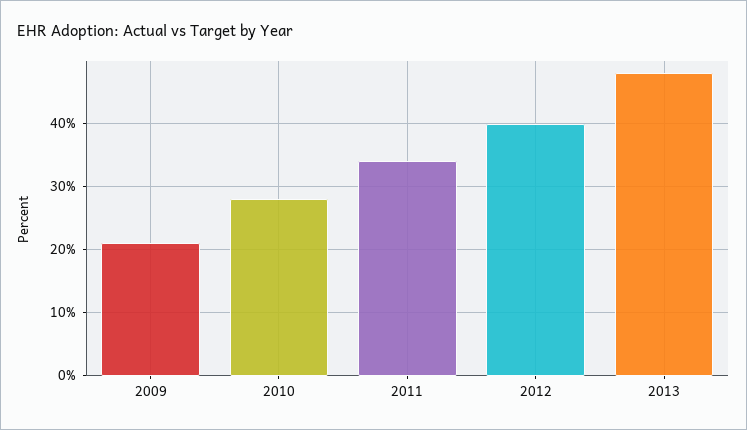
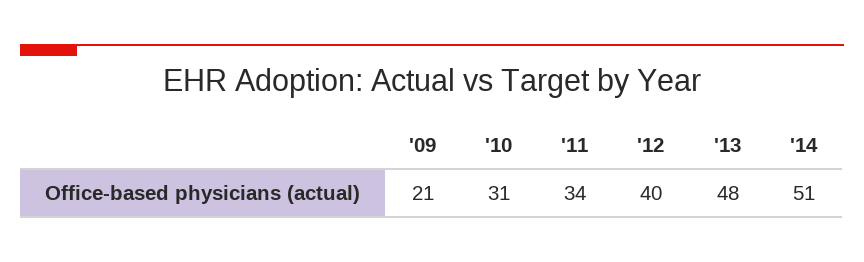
2010: 28 -> 31
'14: none -> 51

